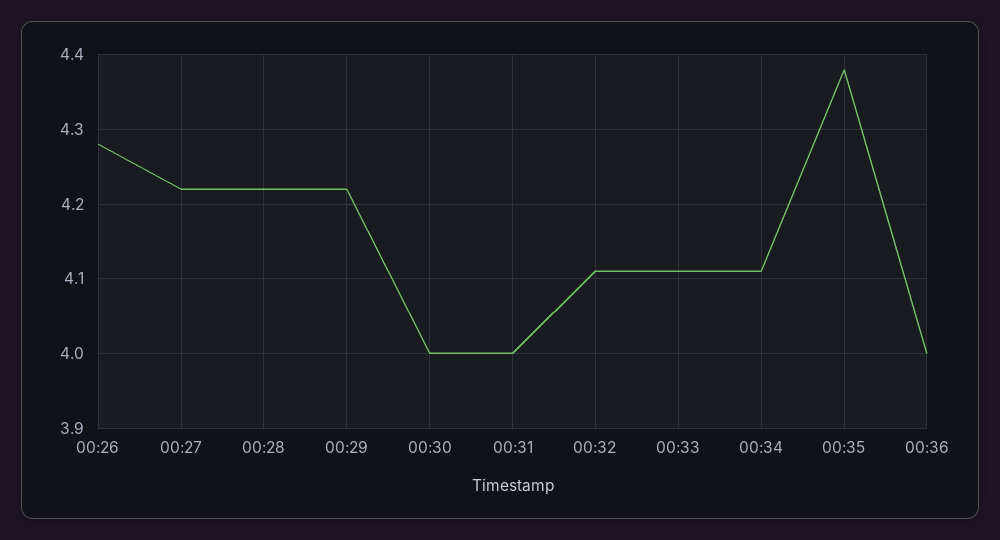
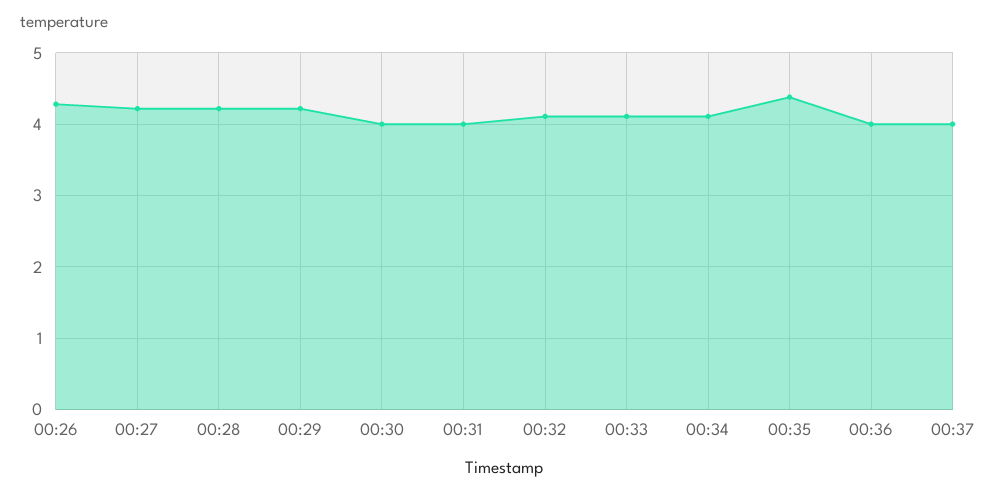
00:37: none -> 4

